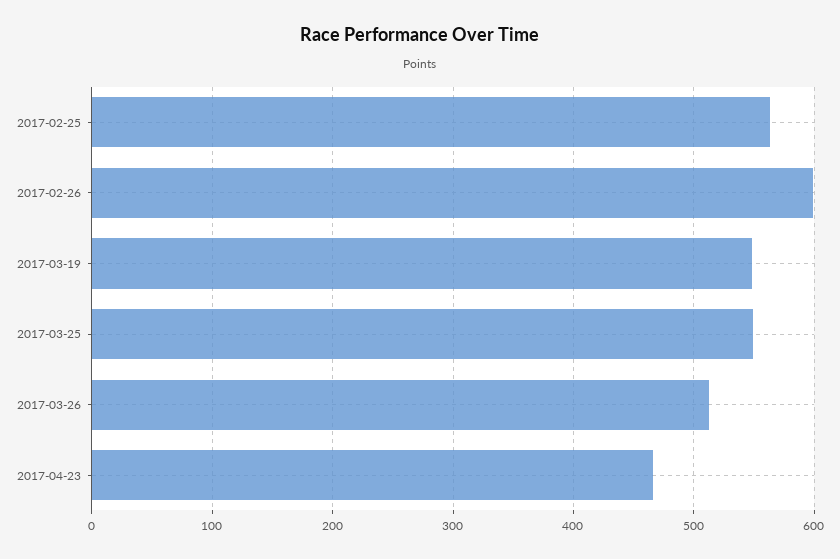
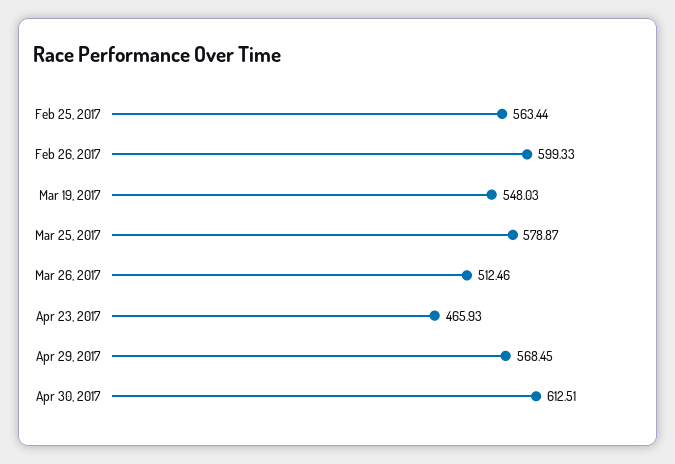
2017-03-25: 550 -> 578.87
Apr 29, 2017: none -> 568.45
Apr 30, 2017: none -> 612.51

